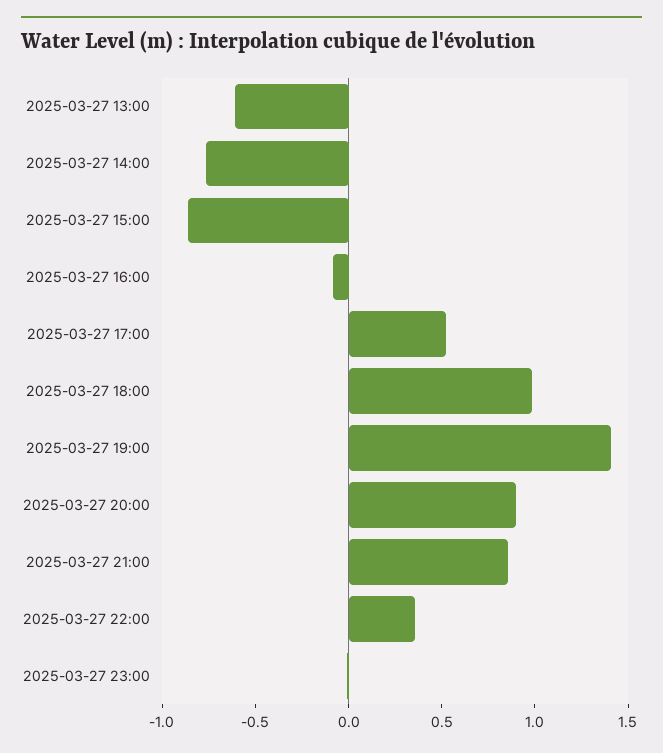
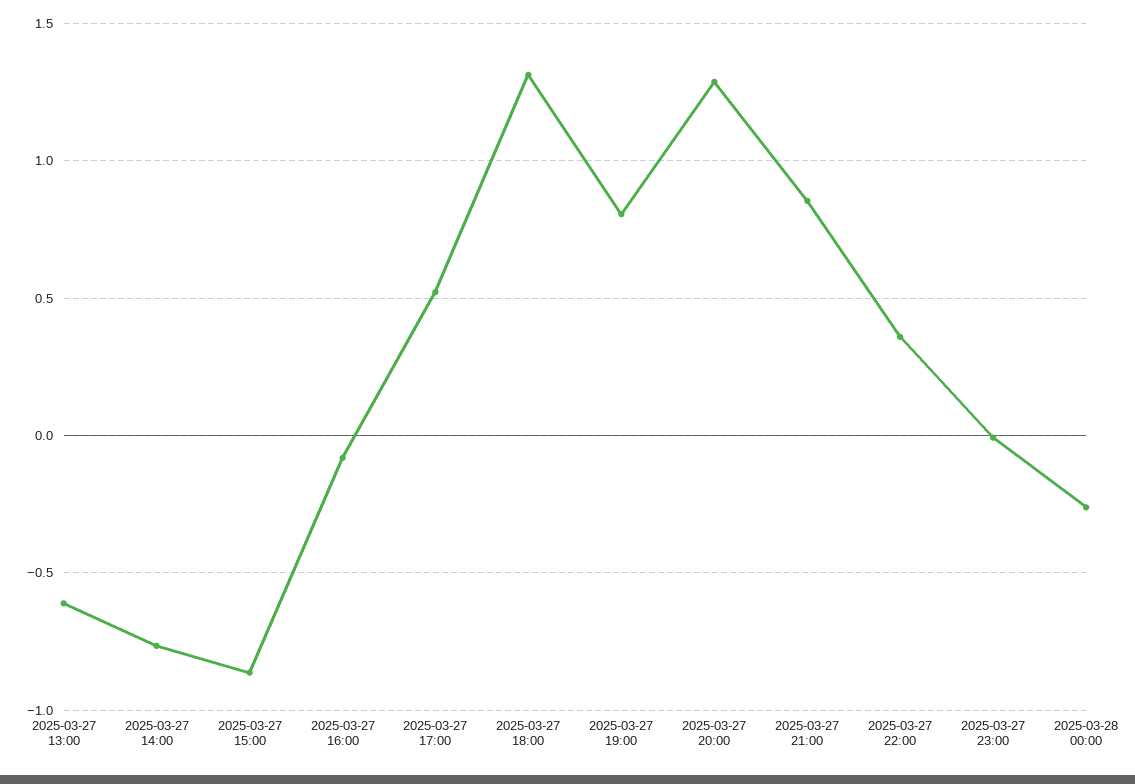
2025-03-27 18:00: 1 -> 1.3
2025-03-27 19:00: 1.4 -> 0.8
2025-03-27 20:00: 0.9 -> 1.3
2025-03-28 00:00: none -> -0.25

